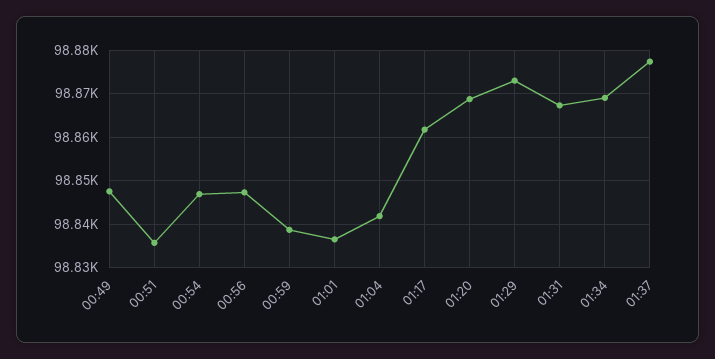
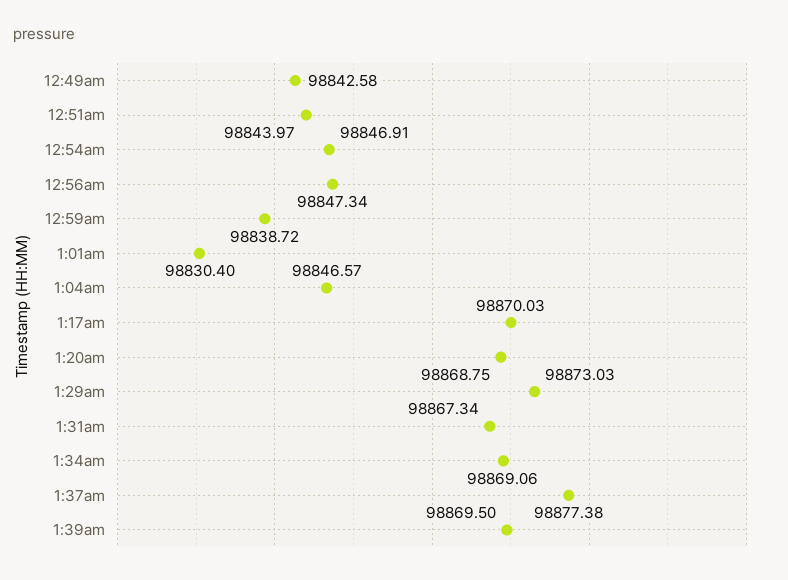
00:49: 98848 -> 98842.58
00:51: 98836 -> 98843.97
01:01: 98836 -> 98830.4
01:04: 98842 -> 98846.57
01:17: 98862 -> 98870.03
1:39am: none -> 98869.5

